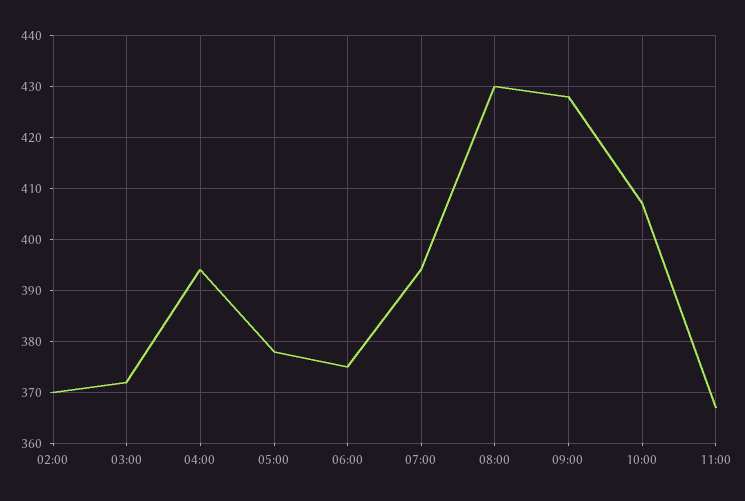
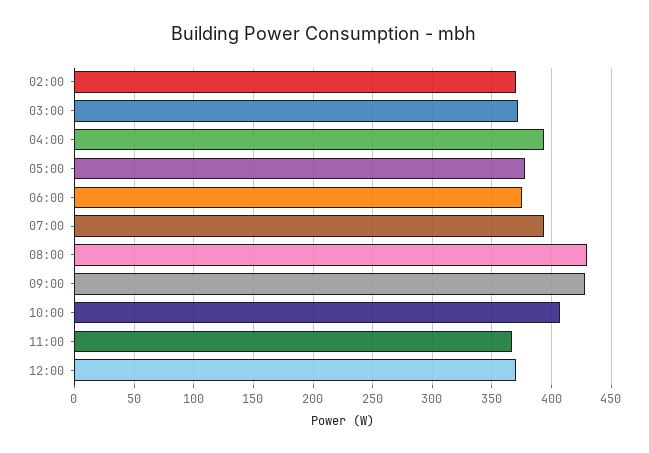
12:00: none -> 370

